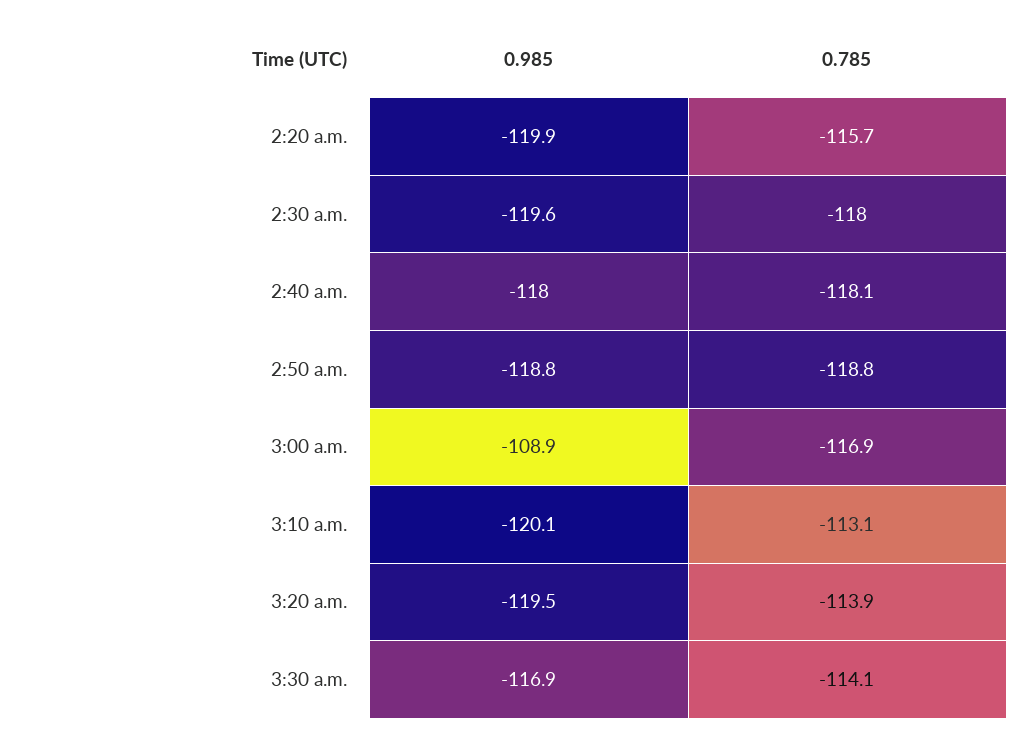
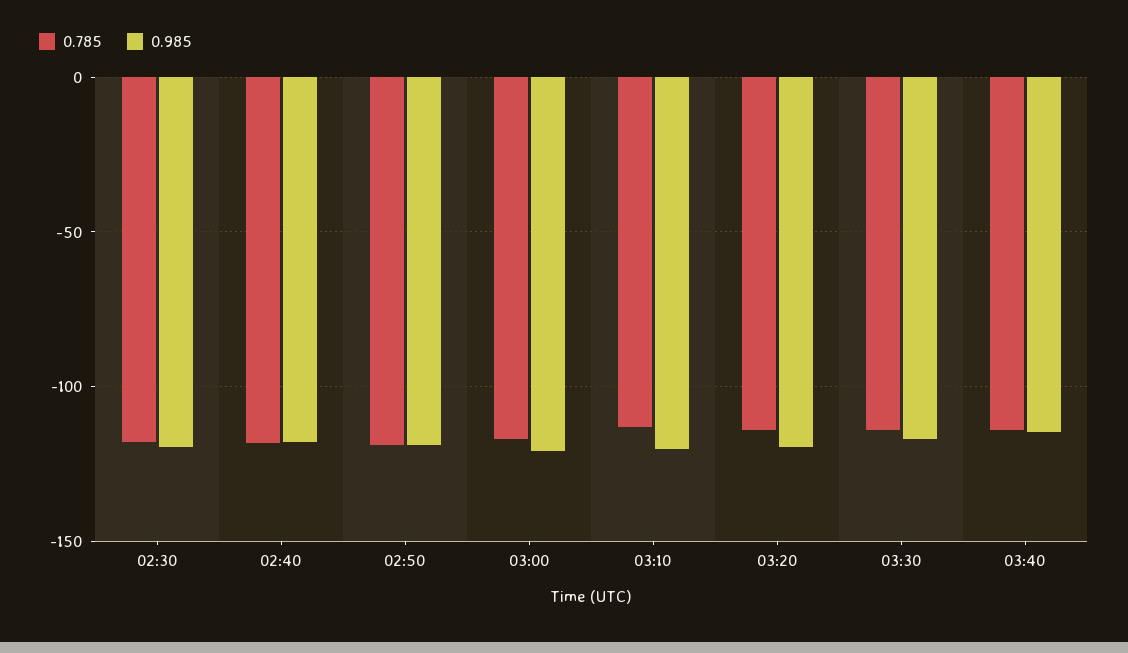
0.985, 2:20 a.m.: -119.9 -> none
0.785, 2:20 a.m.: -115.7 -> none
0.985, 3:00 a.m.: -108.9 -> -120
0.785, 03:40: none -> -115
0.985, 03:40: none -> -115

